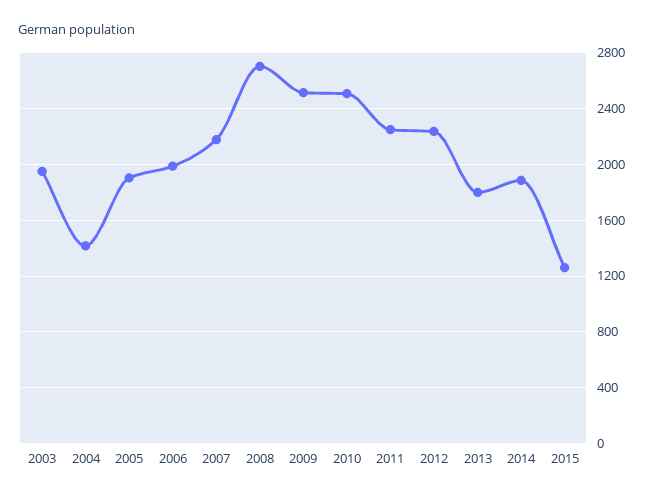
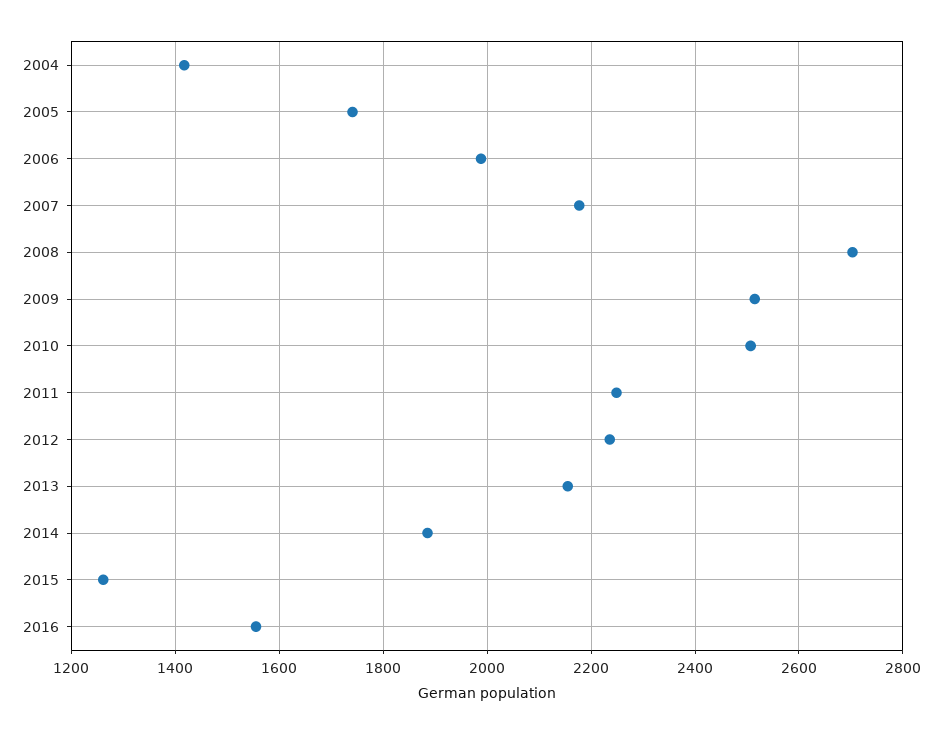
2003: 1950 -> none
2005: 1900 -> 1740
2013: 1800 -> 2160
2016: none -> 1560

